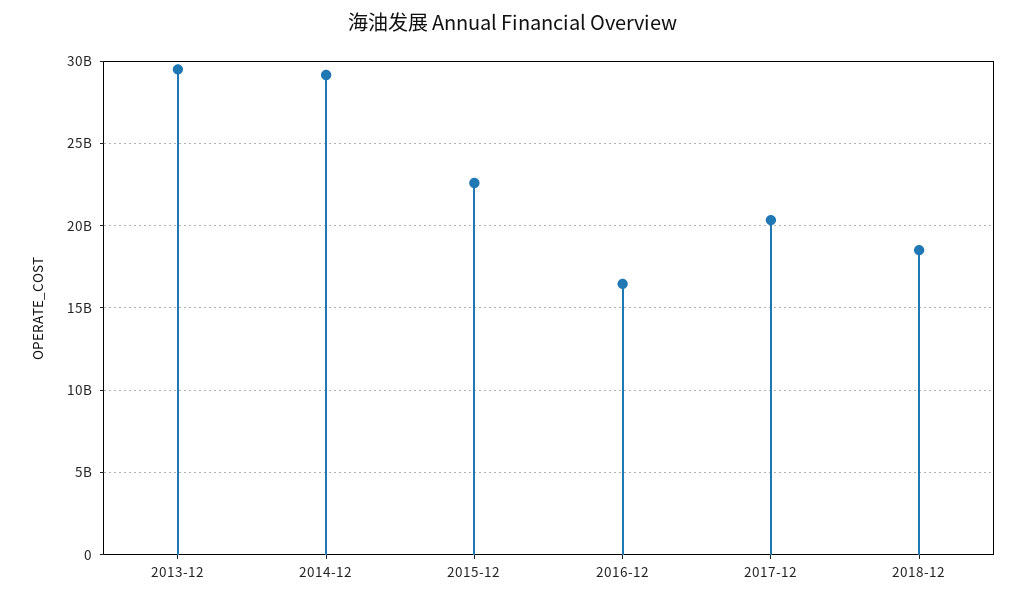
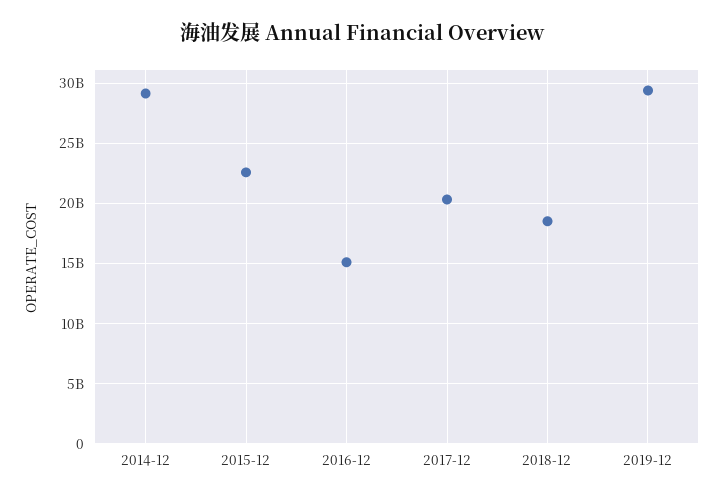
2013-12: 29500000000 -> none
2016-12: 16500000000 -> 15000000000
2019-12: none -> 29500000000

